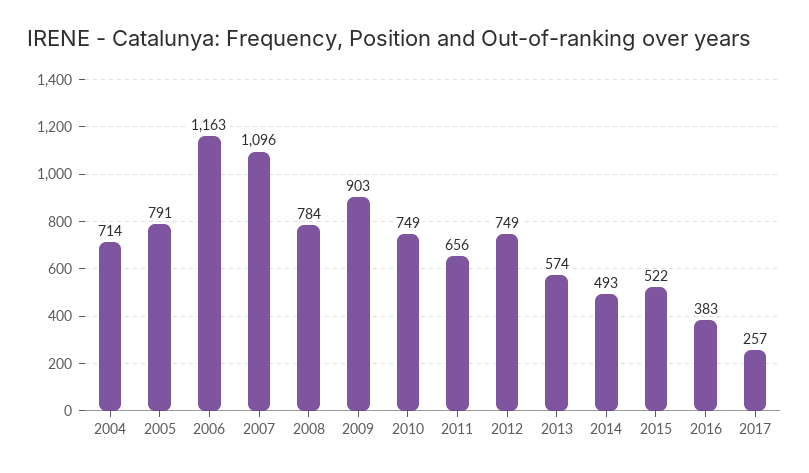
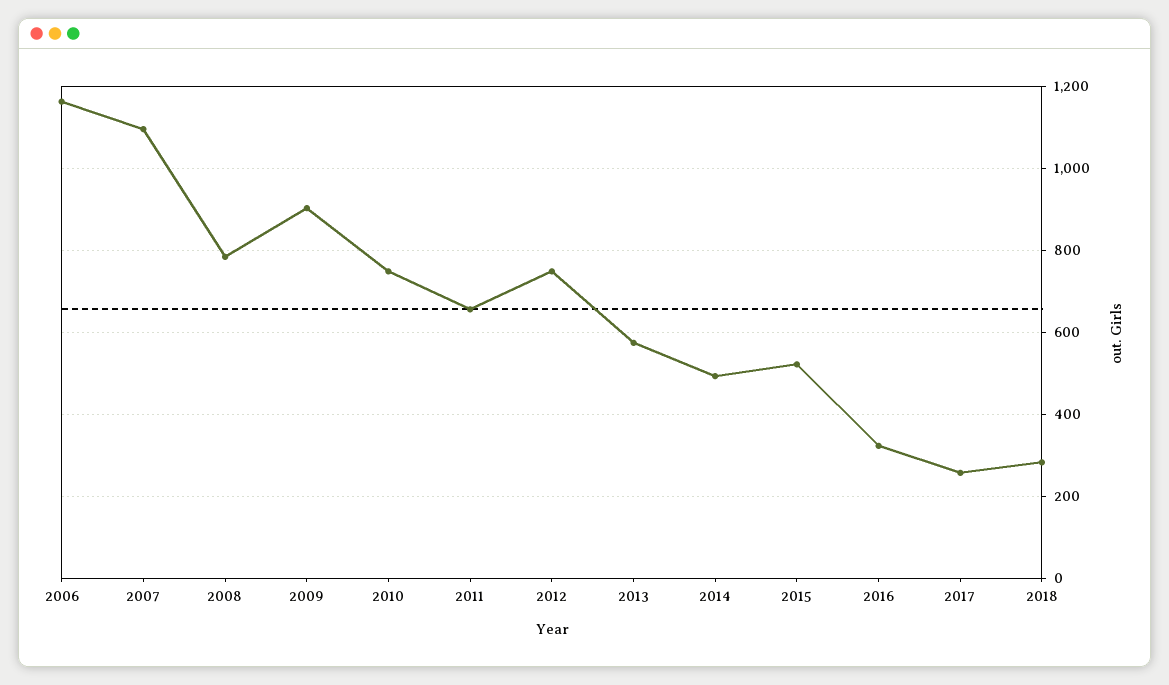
2004: 714 -> none
2005: 791 -> none
2016: 383 -> 320
2018: none -> 280

